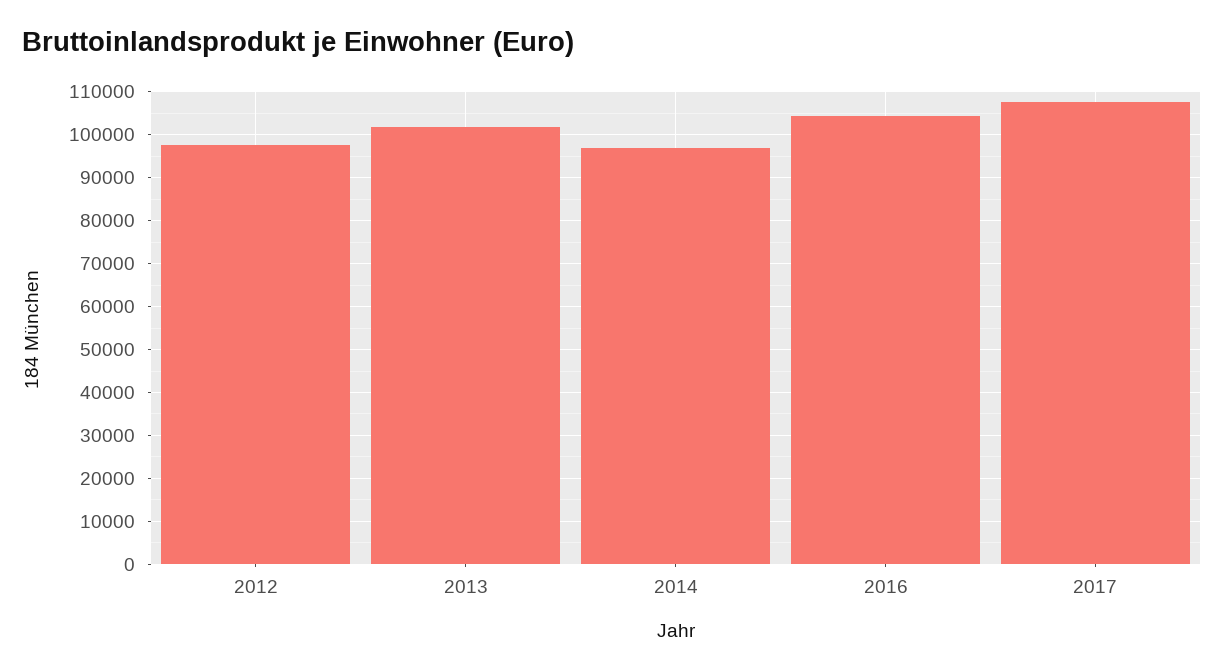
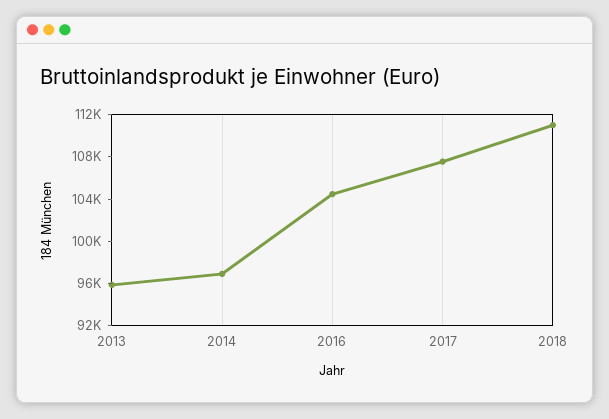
2012: 98000 -> none
2013: 102000 -> 96000
2018: none -> 111000

